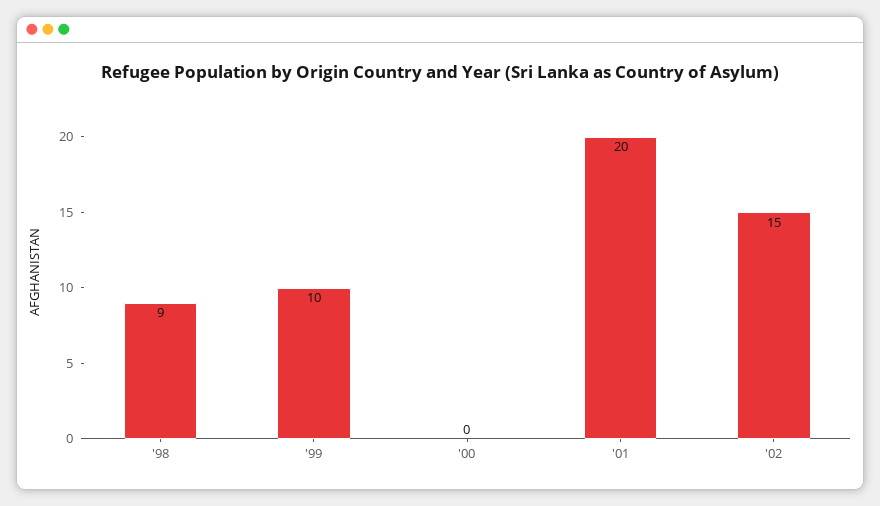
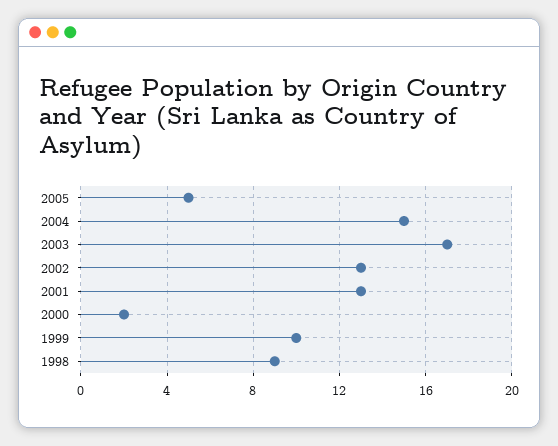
'00: 0 -> 2
'01: 20 -> 13
'02: 15 -> 13
2005: none -> 5
2004: none -> 15
2003: none -> 17

